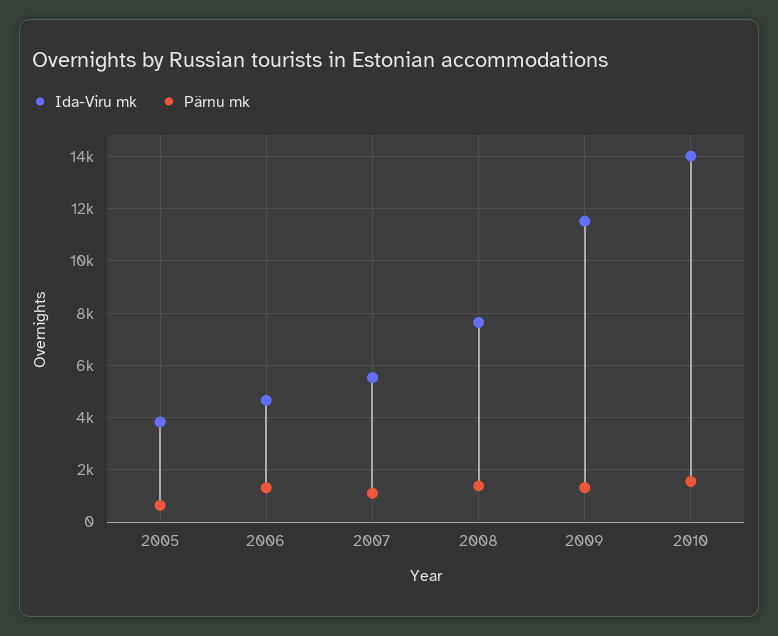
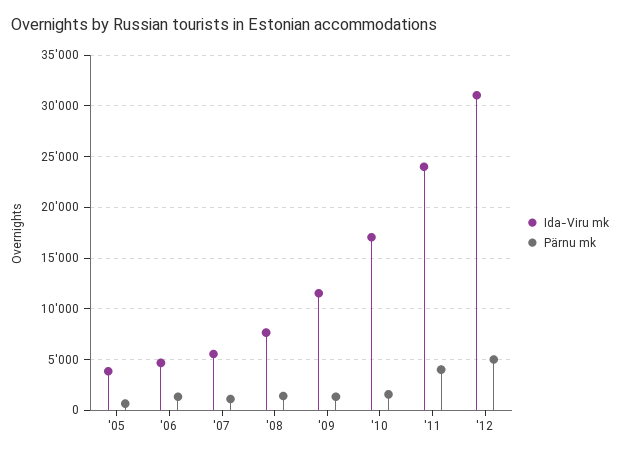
Ida-Viru mk, 2010: 14000 -> 17000
Ida-Viru mk, '11: none -> 24000
Pärnu mk, '11: none -> 4000
Ida-Viru mk, '12: none -> 31000
Pärnu mk, '12: none -> 5000

